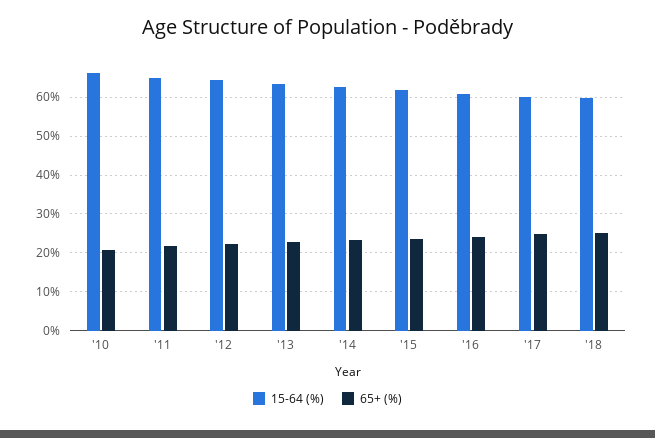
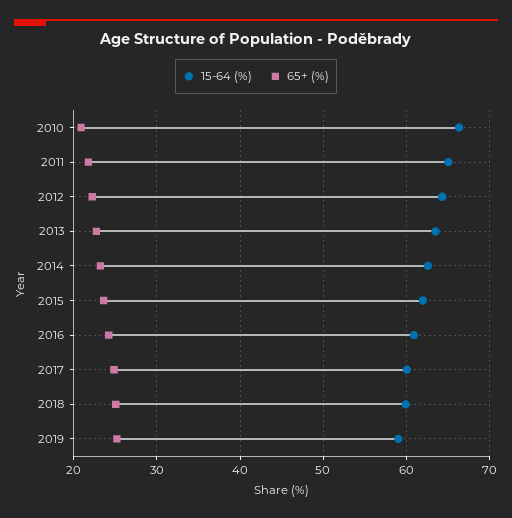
15-64 (%), 2019: none -> 59
65+ (%), 2019: none -> 25

